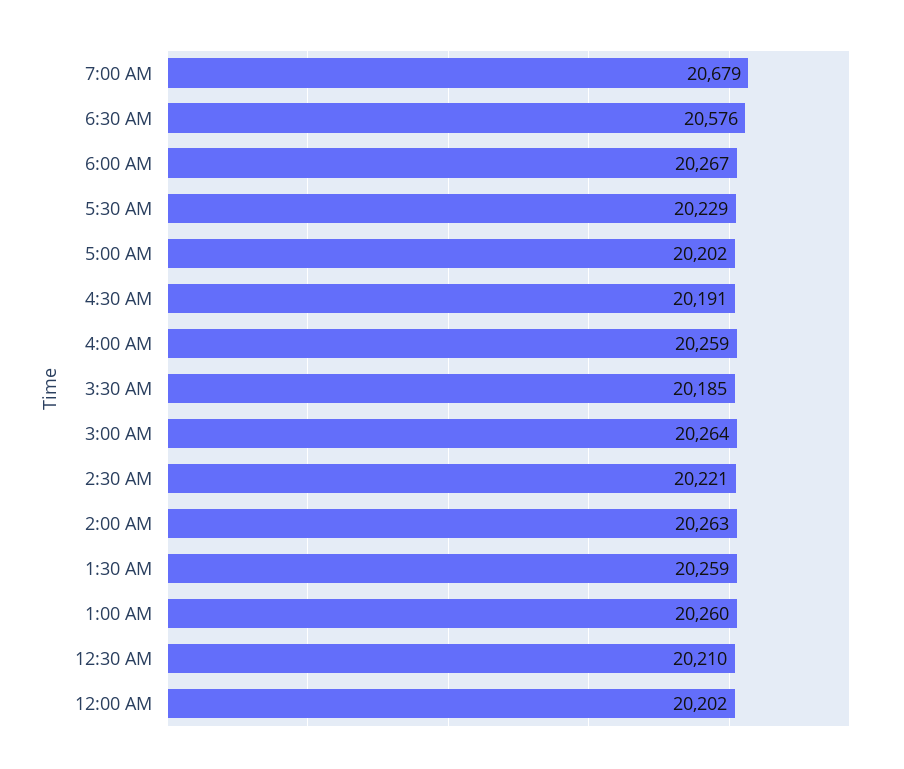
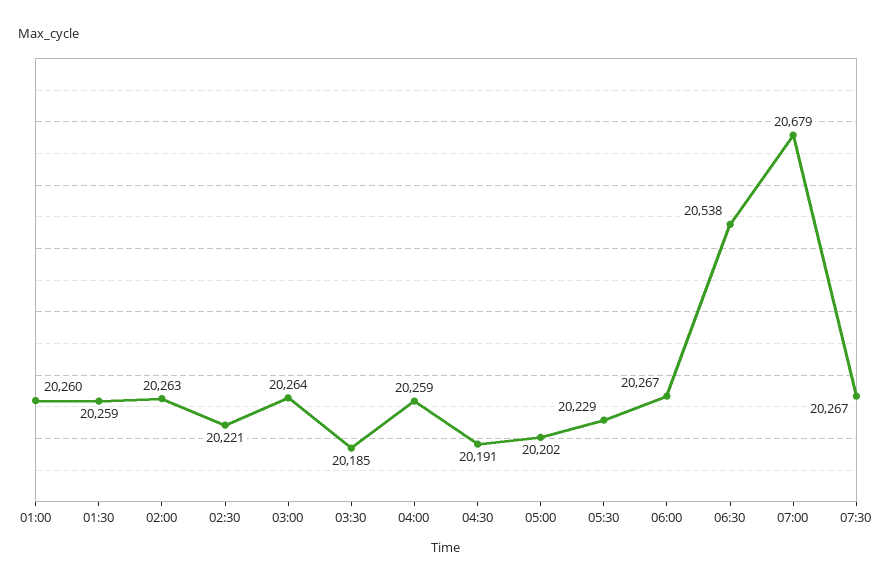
6:30 AM: 20576 -> 20538
12:30 AM: 20210 -> none
12:00 AM: 20202 -> none
07:30: none -> 20267

